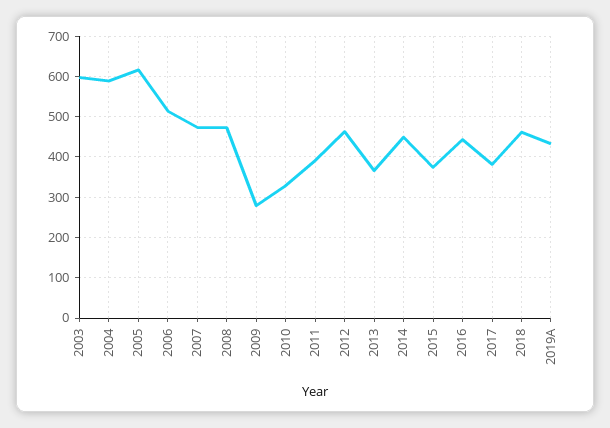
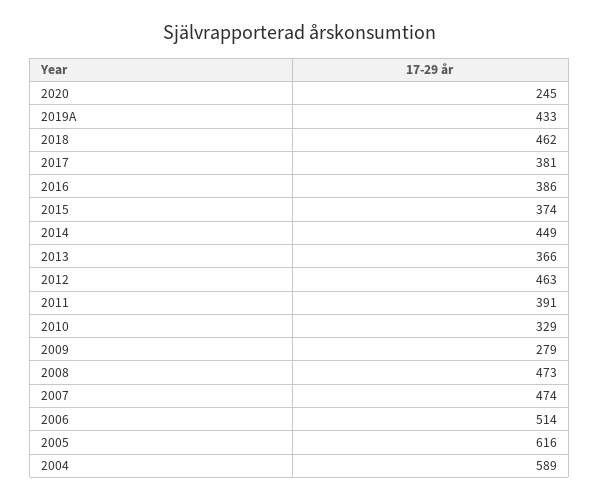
2003: 600 -> none
2016: 440 -> 386
2020: none -> 245

